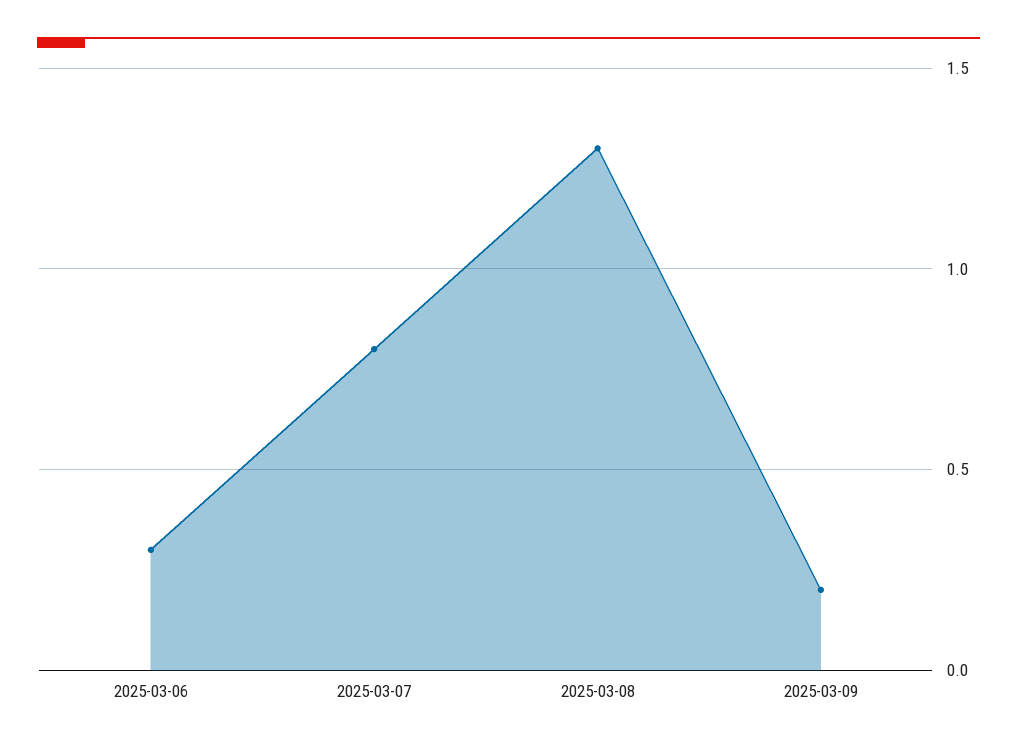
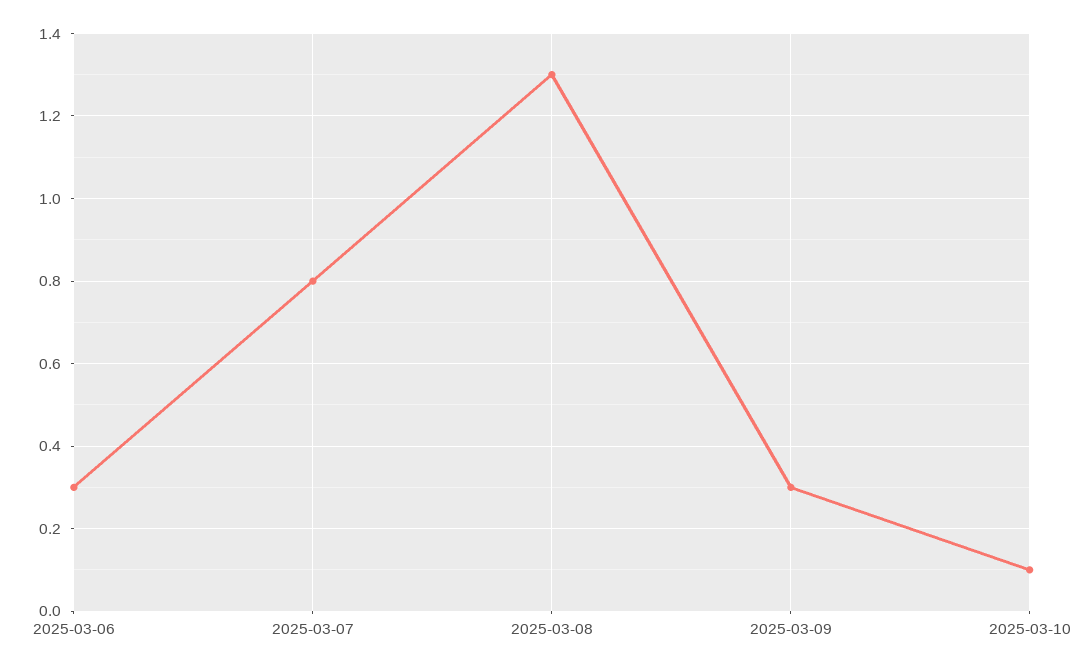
2025-03-09: 0.2 -> 0.3
2025-03-10: none -> 0.1

